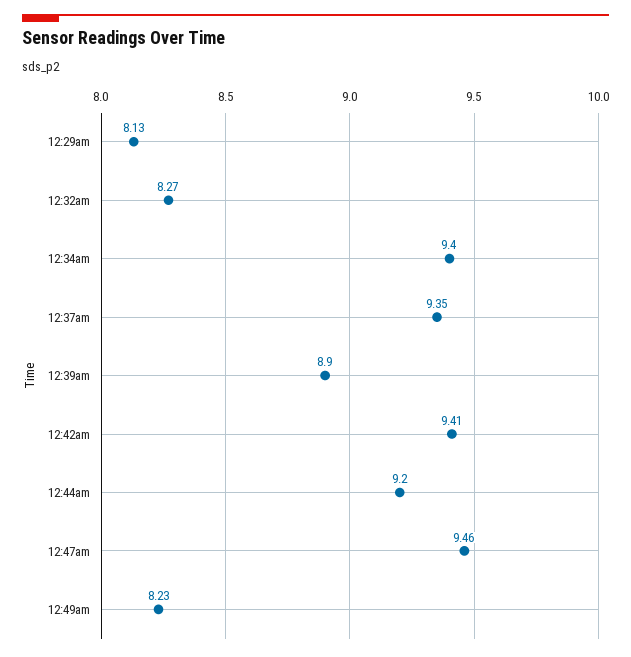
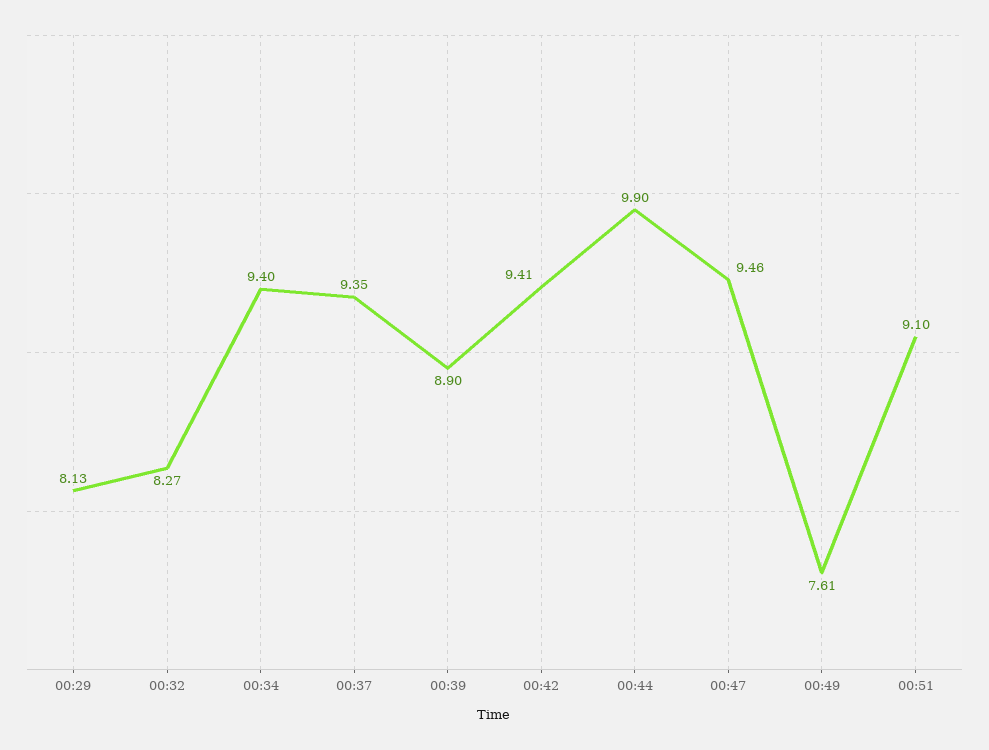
12:44am: 9.2 -> 9.9
12:49am: 8.23 -> 7.61
00:51: none -> 9.1

